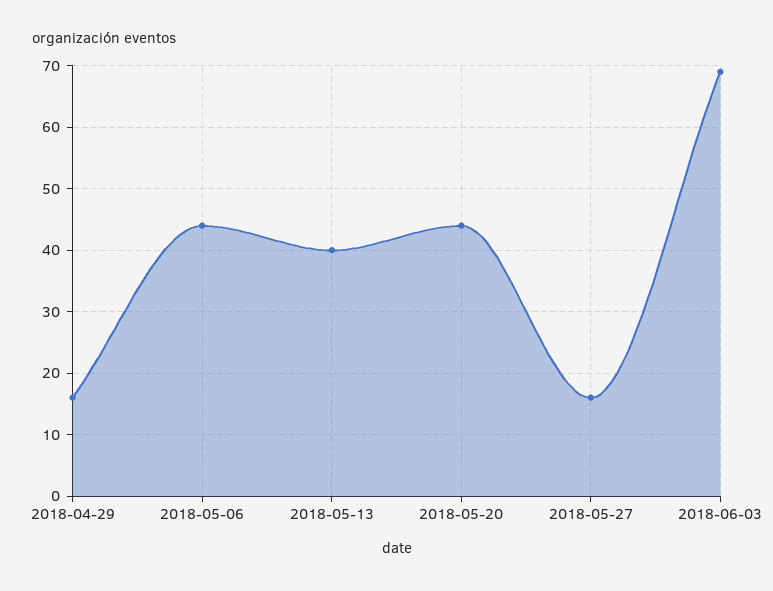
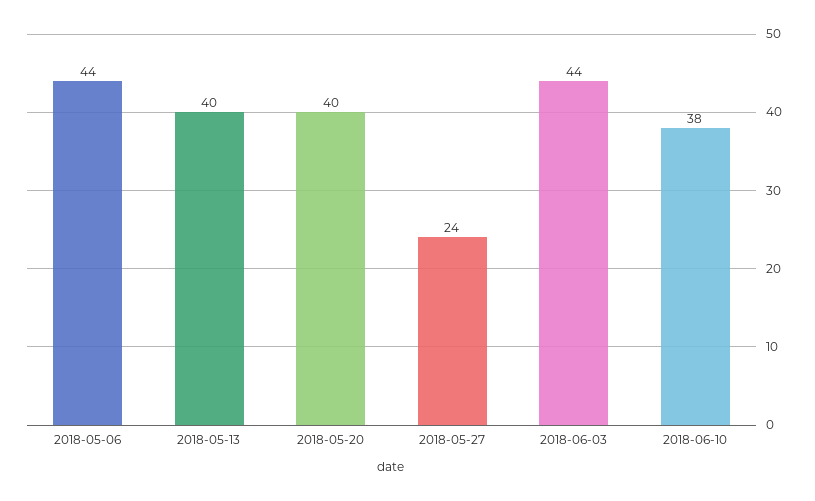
2018-04-29: 16 -> none
2018-05-20: 44 -> 40
2018-05-27: 16 -> 24
2018-06-03: 69 -> 44
2018-06-10: none -> 38

